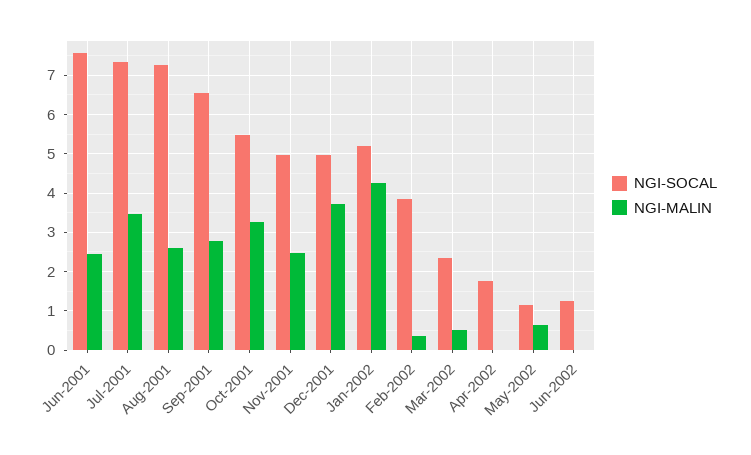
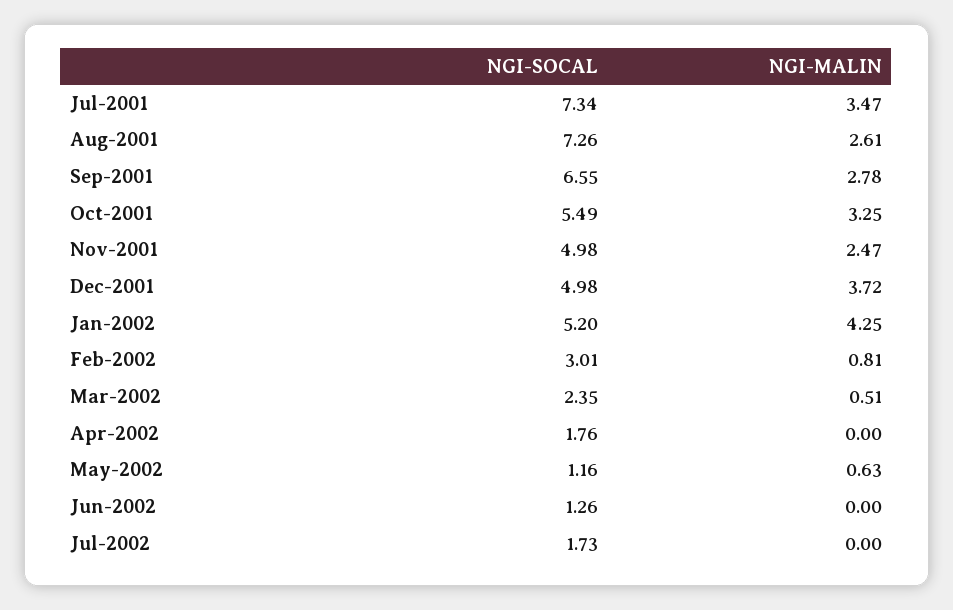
NGI-SOCAL, Jun-2001: 7.6 -> none
NGI-MALIN, Jun-2001: 2.4 -> none
NGI-SOCAL, Feb-2002: 3.8 -> 3.01
NGI-MALIN, Feb-2002: 0.4 -> 0.81
NGI-SOCAL, Jul-2002: none -> 1.73
NGI-MALIN, Jul-2002: none -> 0

